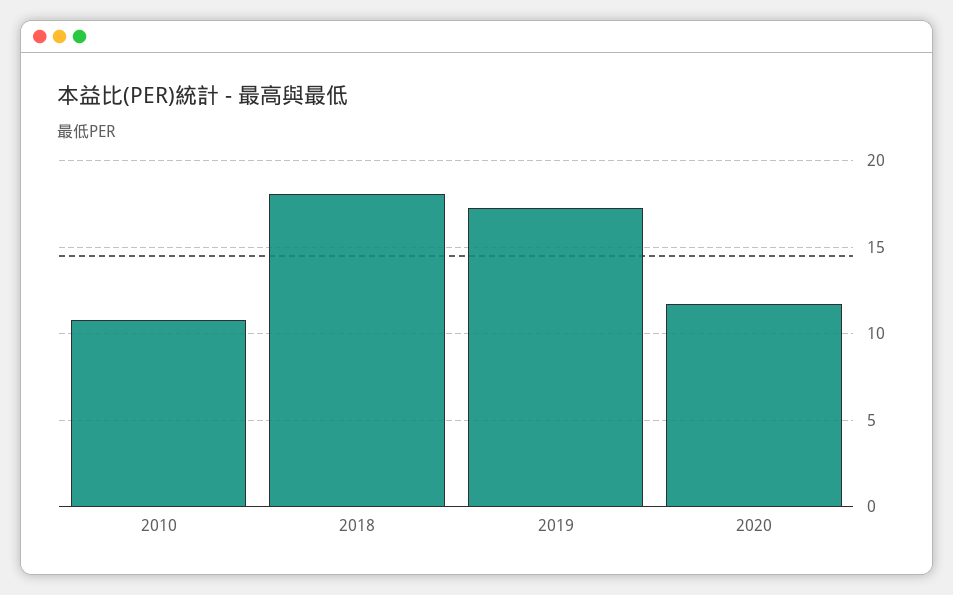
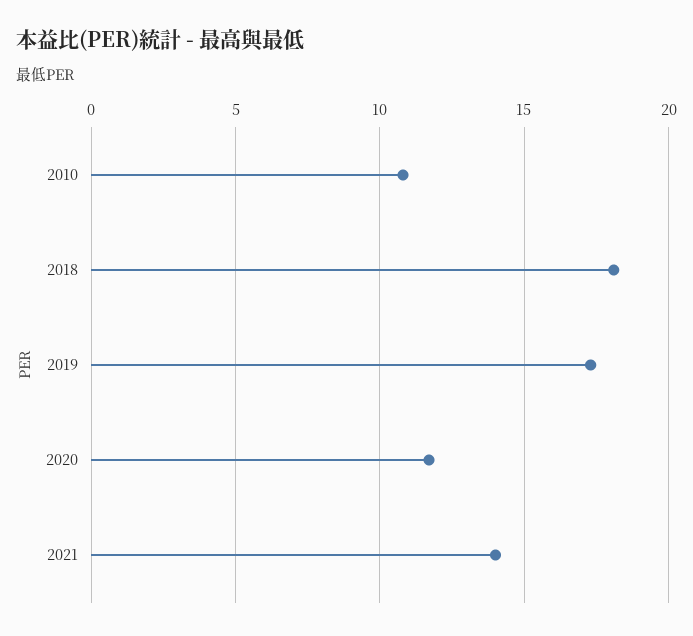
2021: none -> 14

